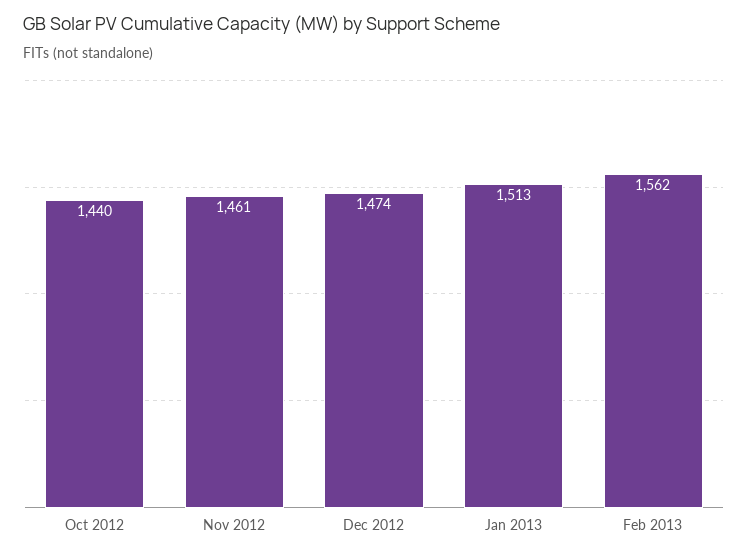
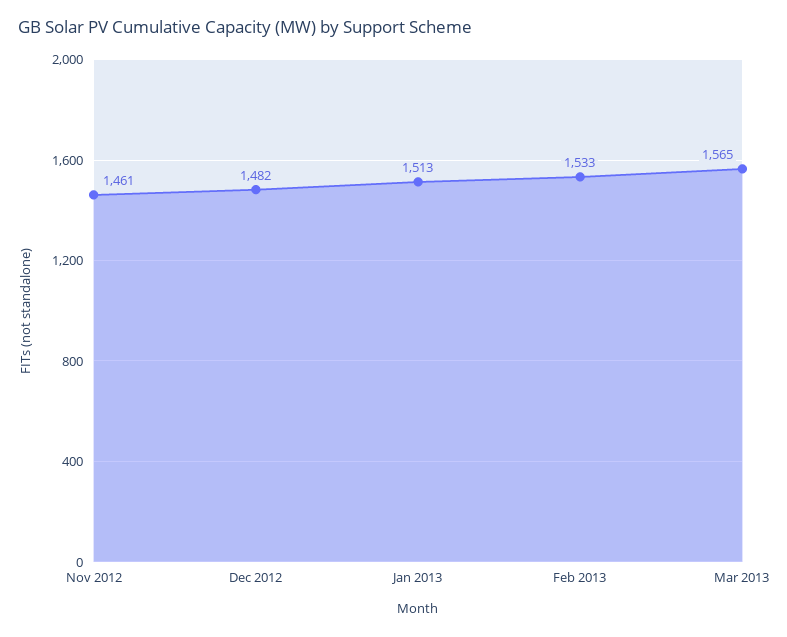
Oct 2012: 1440 -> none
Dec 2012: 1474 -> 1482
Feb 2013: 1562 -> 1533
Mar 2013: none -> 1565

